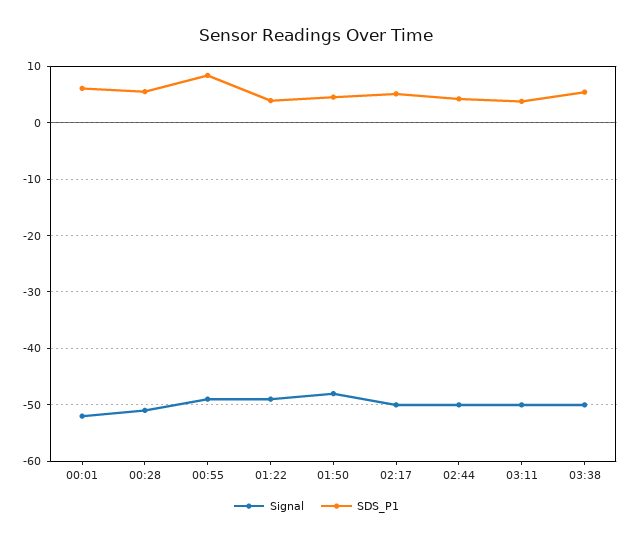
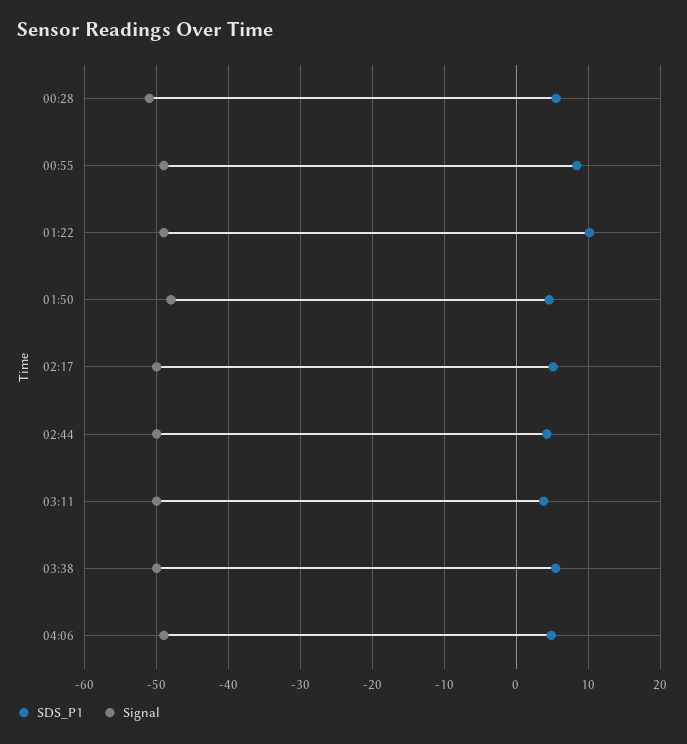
Signal, 00:01: -52 -> none
SDS_P1, 00:01: 6 -> none
SDS_P1, 01:22: 4 -> 10
SDS_P1, 04:06: none -> 5
Signal, 04:06: none -> -49

